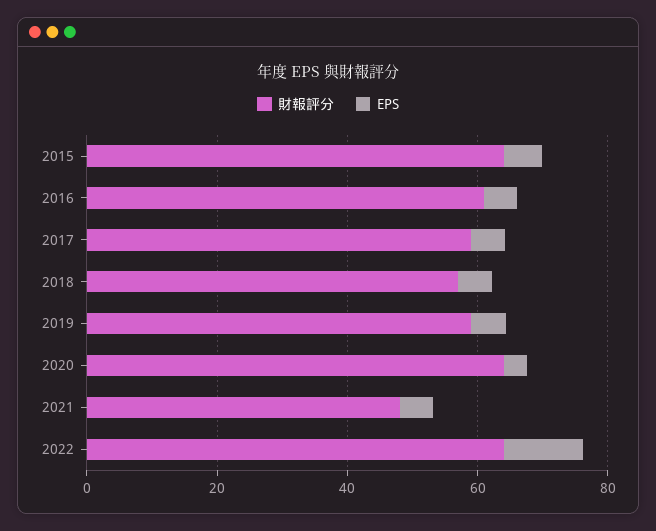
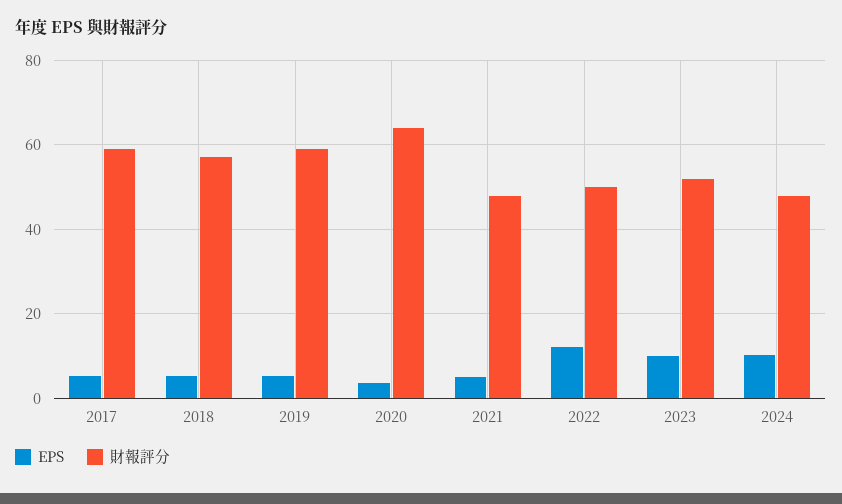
財報評分, 2015: 65 -> none
EPS, 2015: 5 -> none
財報評分, 2016: 60 -> none
EPS, 2016: 5 -> none
財報評分, 2022: 65 -> 50
EPS, 2023: none -> 10
財報評分, 2023: none -> 52
EPS, 2024: none -> 10
財報評分, 2024: none -> 48

